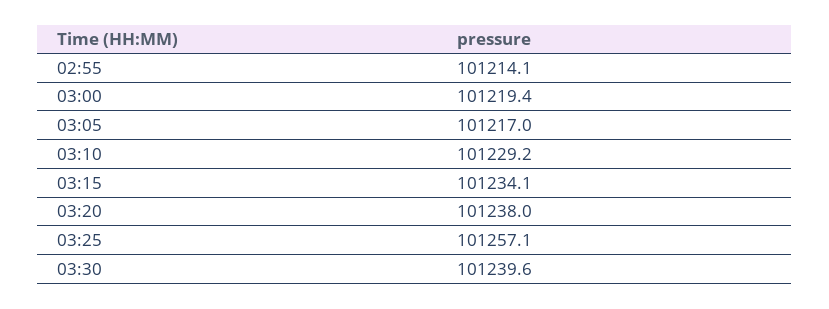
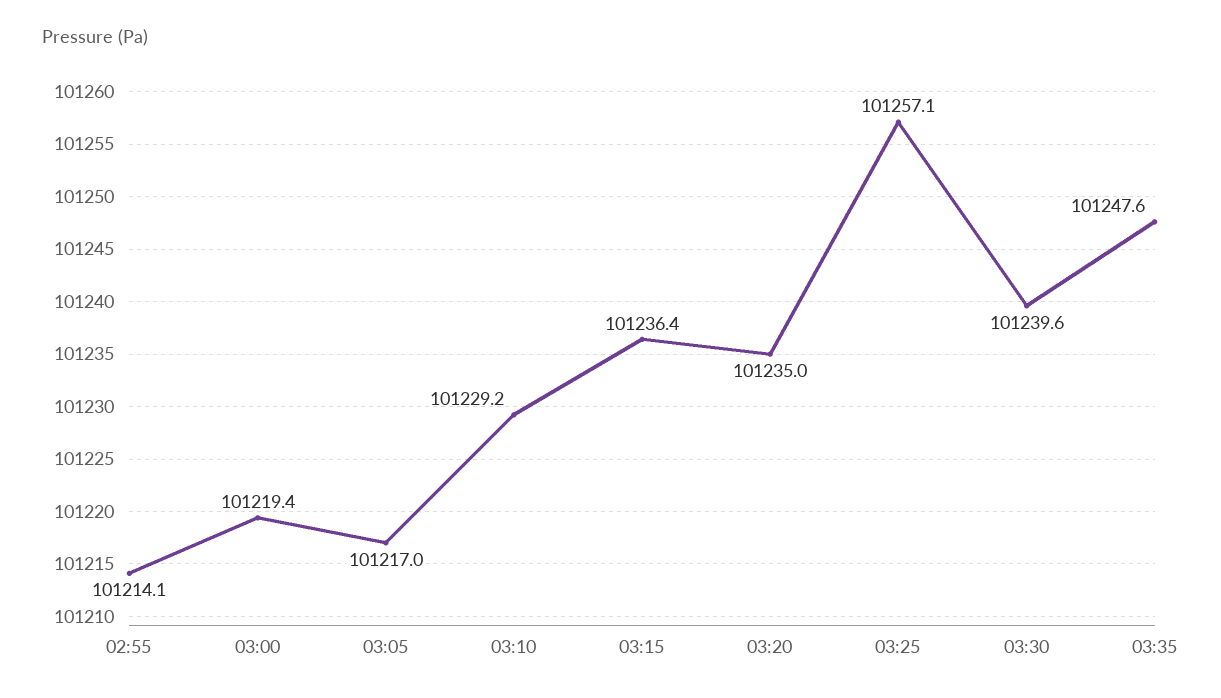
03:15: 101234.1 -> 101236.4
03:20: 101238 -> 101235
03:35: none -> 101247.6

